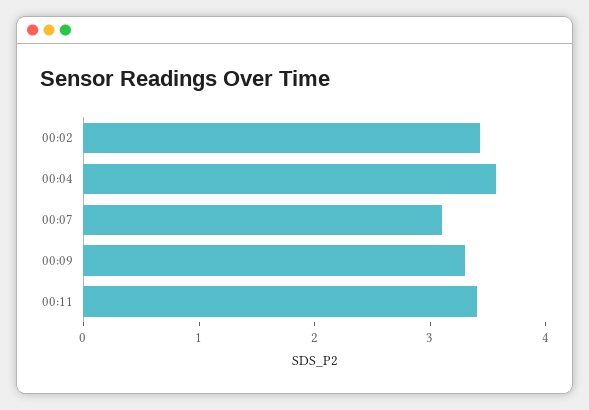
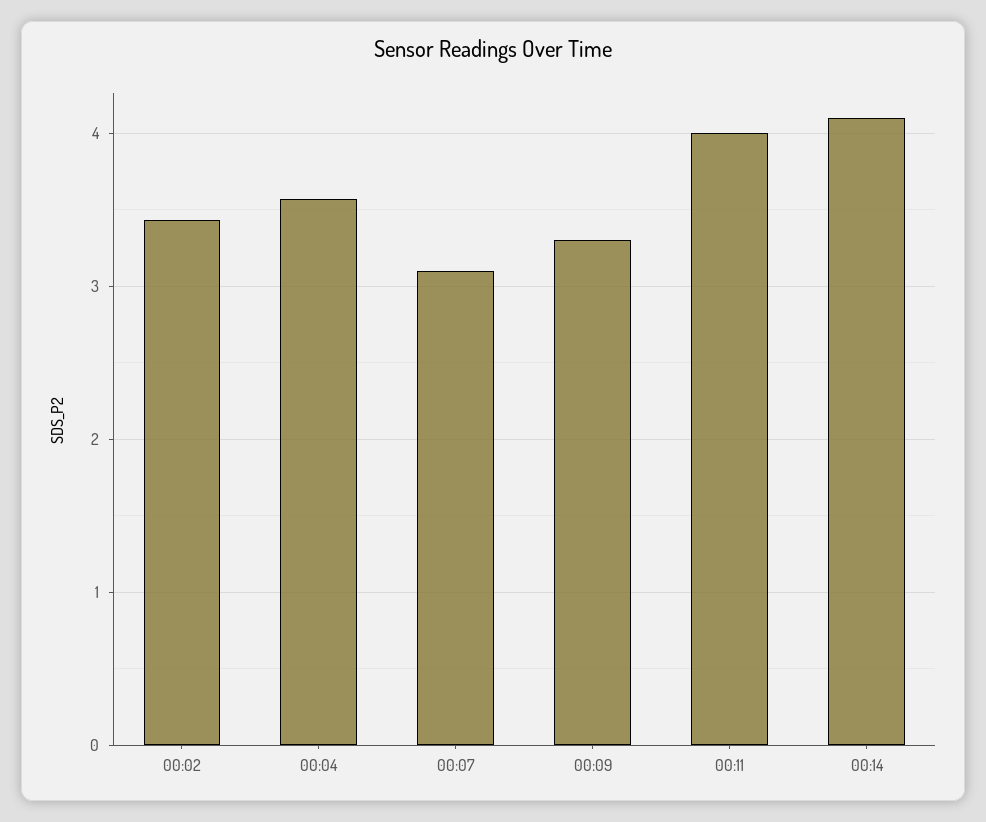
00:11: 3.4 -> 4
00:14: none -> 4.1

